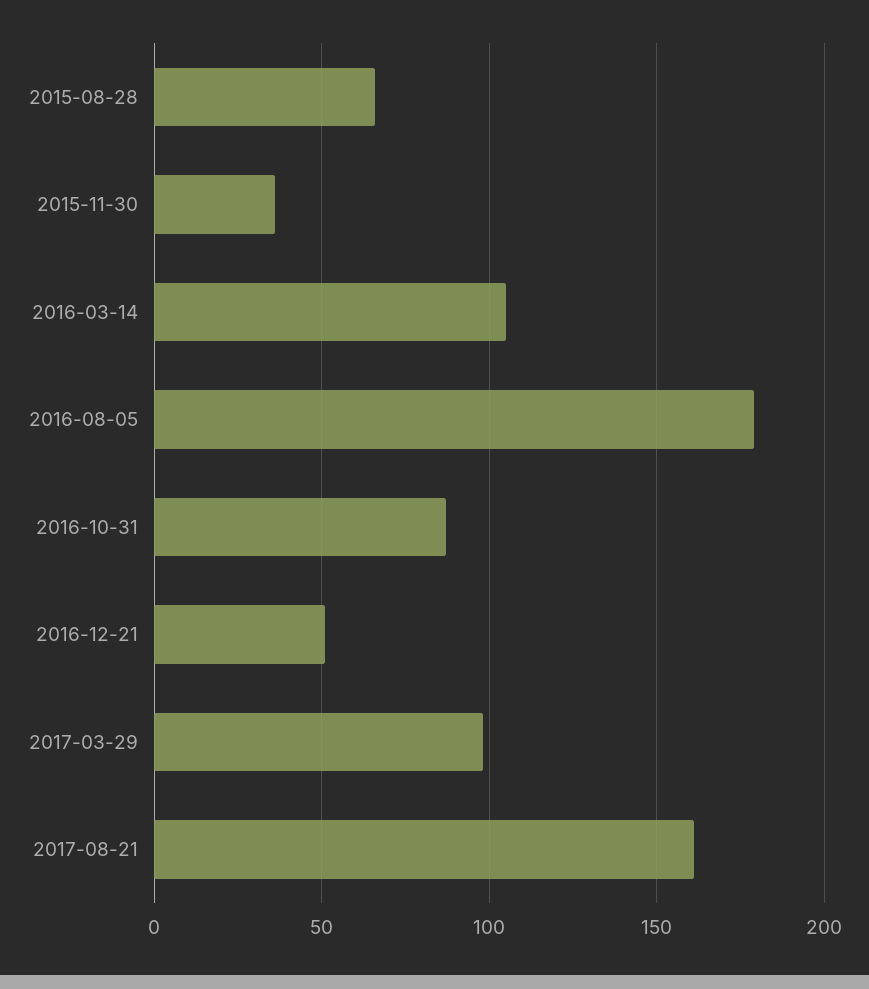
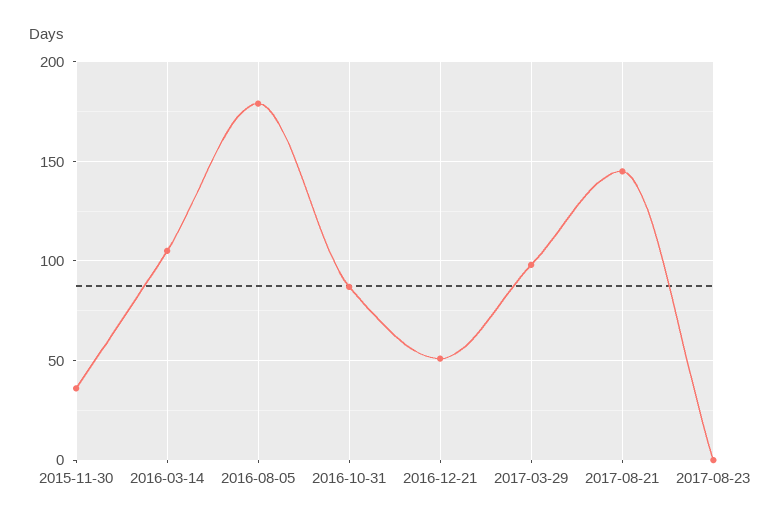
2015-08-28: 65 -> none
2017-08-21: 160 -> 145
2017-08-23: none -> 0

